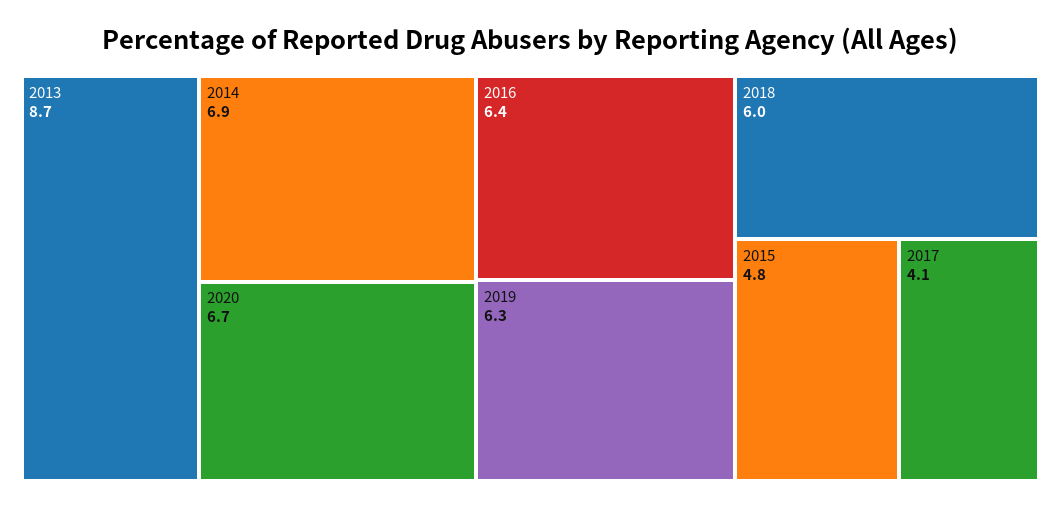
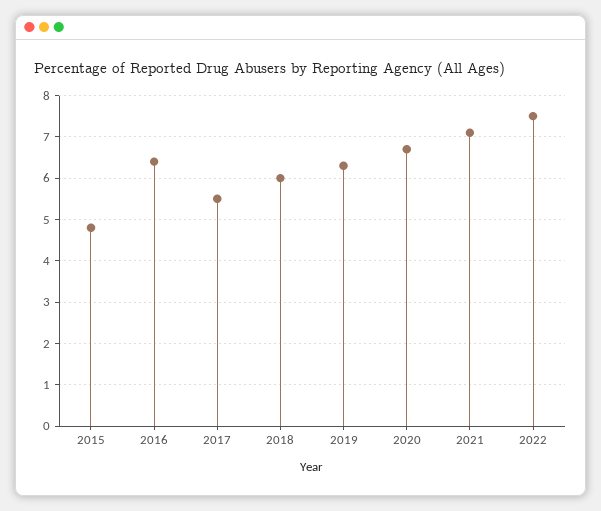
2013: 8.7 -> none
2014: 6.9 -> none
2017: 4.1 -> 5.5
2021: none -> 7
2022: none -> 7.5

